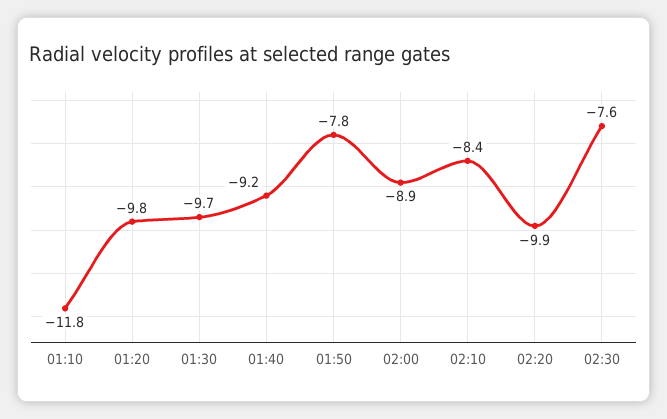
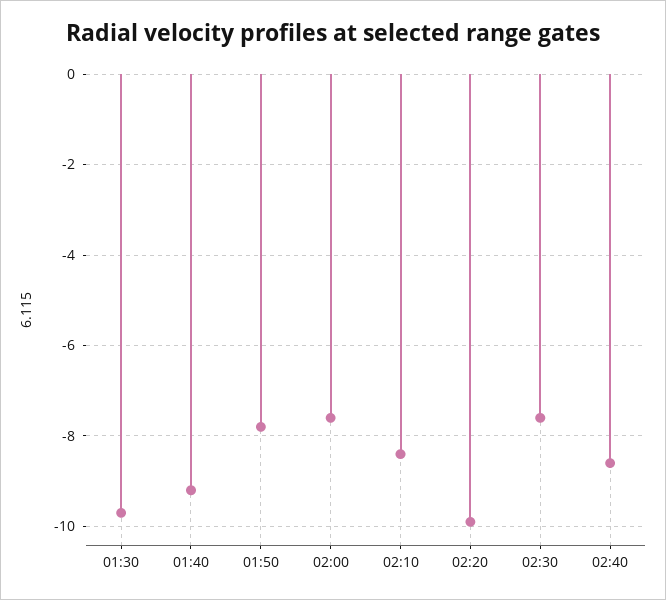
01:10: -11.8 -> none
01:20: -9.8 -> none
02:00: -8.9 -> -7.5
02:40: none -> -8.5

